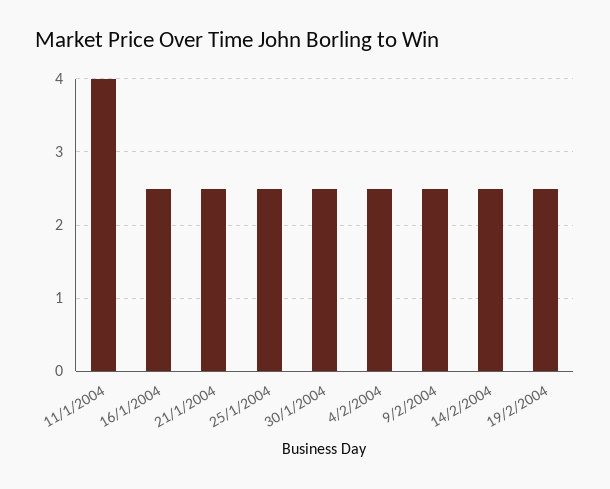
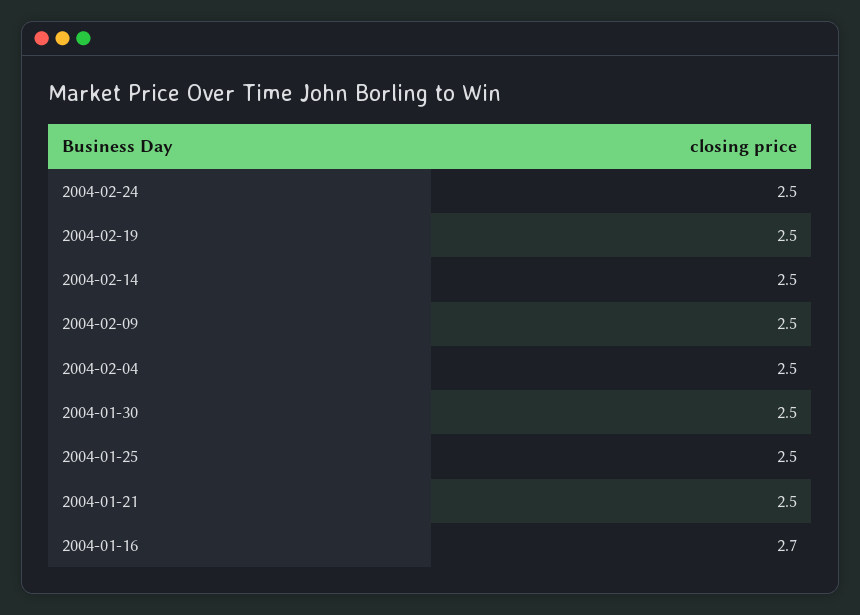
11/1/2004: 4 -> none
16/1/2004: 2.5 -> 2.7
2004-02-24: none -> 2.5

